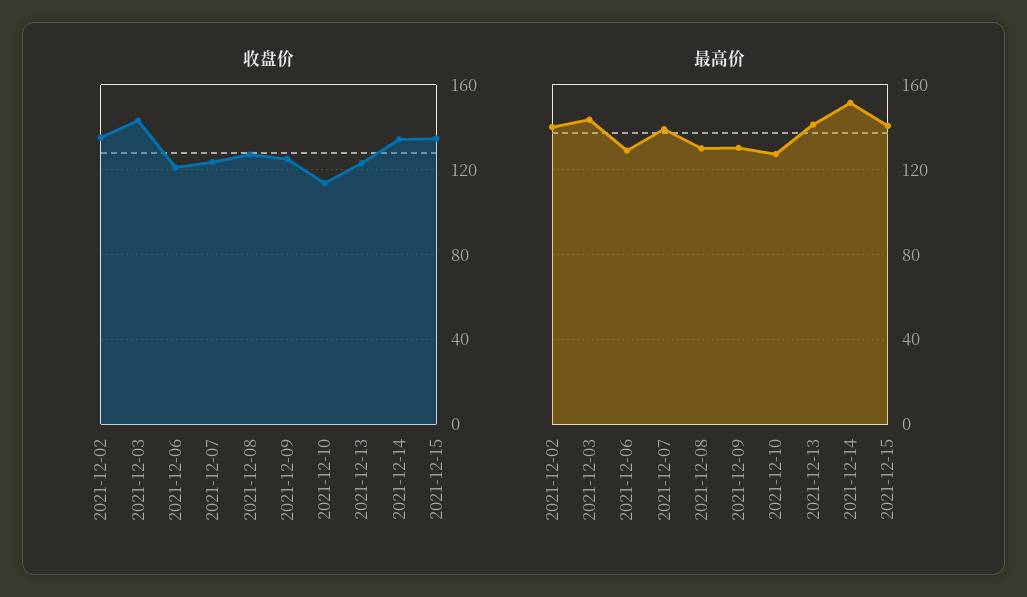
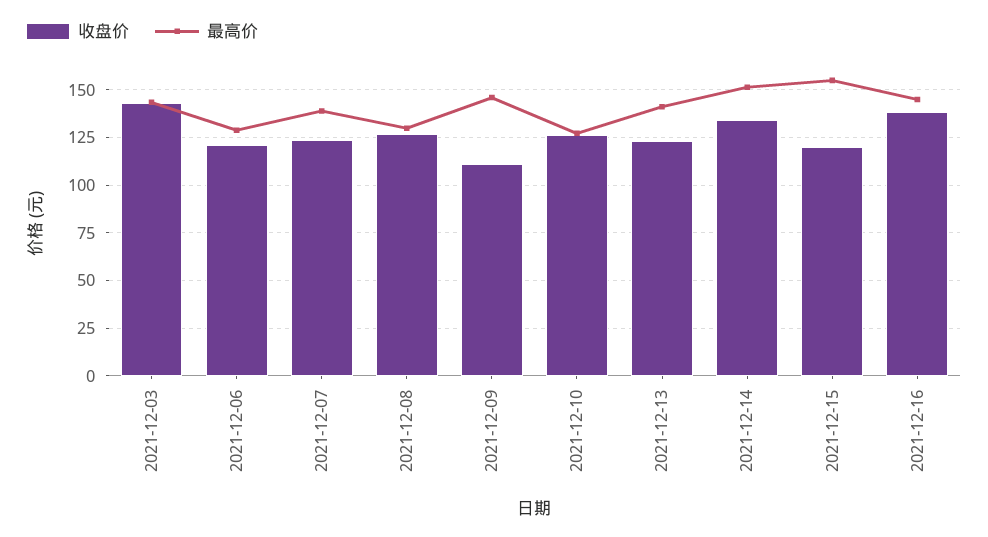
收盘价, 2021-12-02: 135 -> none
收盘价, 2021-12-09: 125 -> 110
收盘价, 2021-12-10: 115 -> 125
收盘价, 2021-12-15: 135 -> 120
最高价, 2021-12-02: 140 -> none
最高价, 2021-12-09: 130 -> 145
最高价, 2021-12-15: 140 -> 155
收盘价, 2021-12-16: none -> 140
最高价, 2021-12-16: none -> 145

